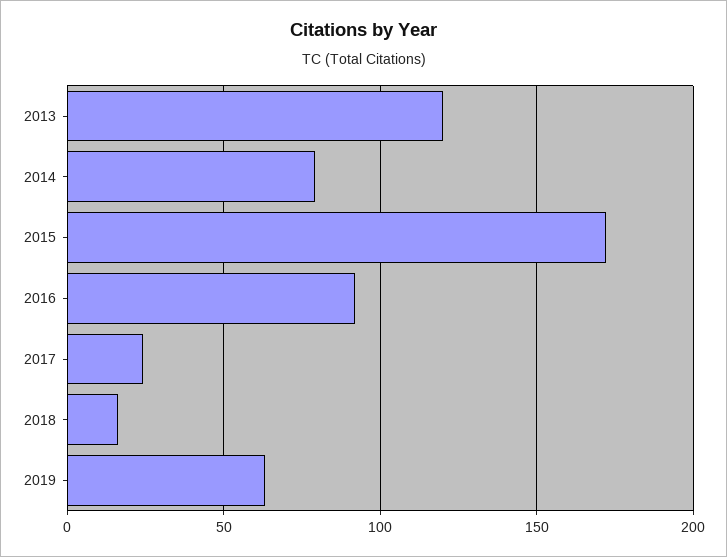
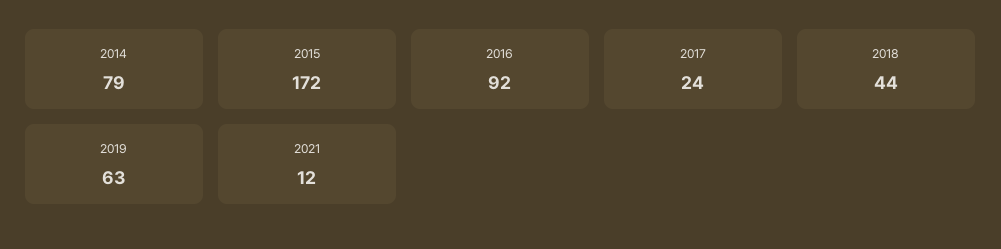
2013: 120 -> none
2018: 15 -> 44
2021: none -> 12

